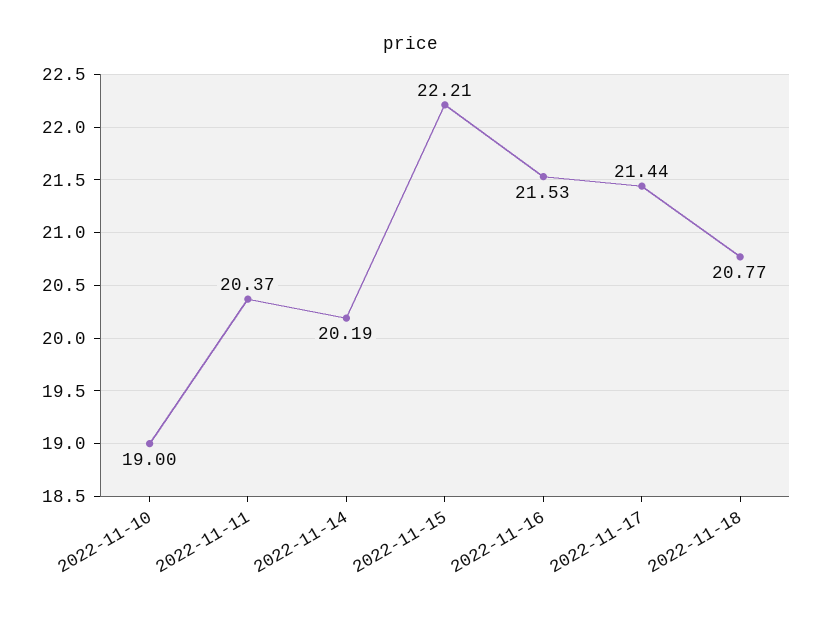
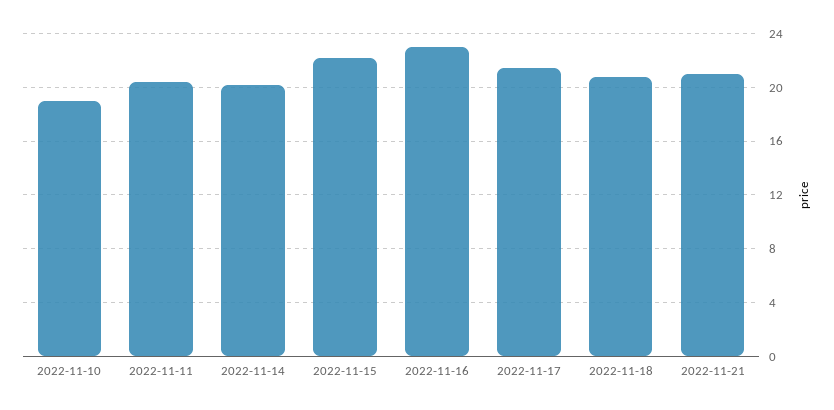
2022-11-16: 21.53 -> 23
2022-11-21: none -> 21

